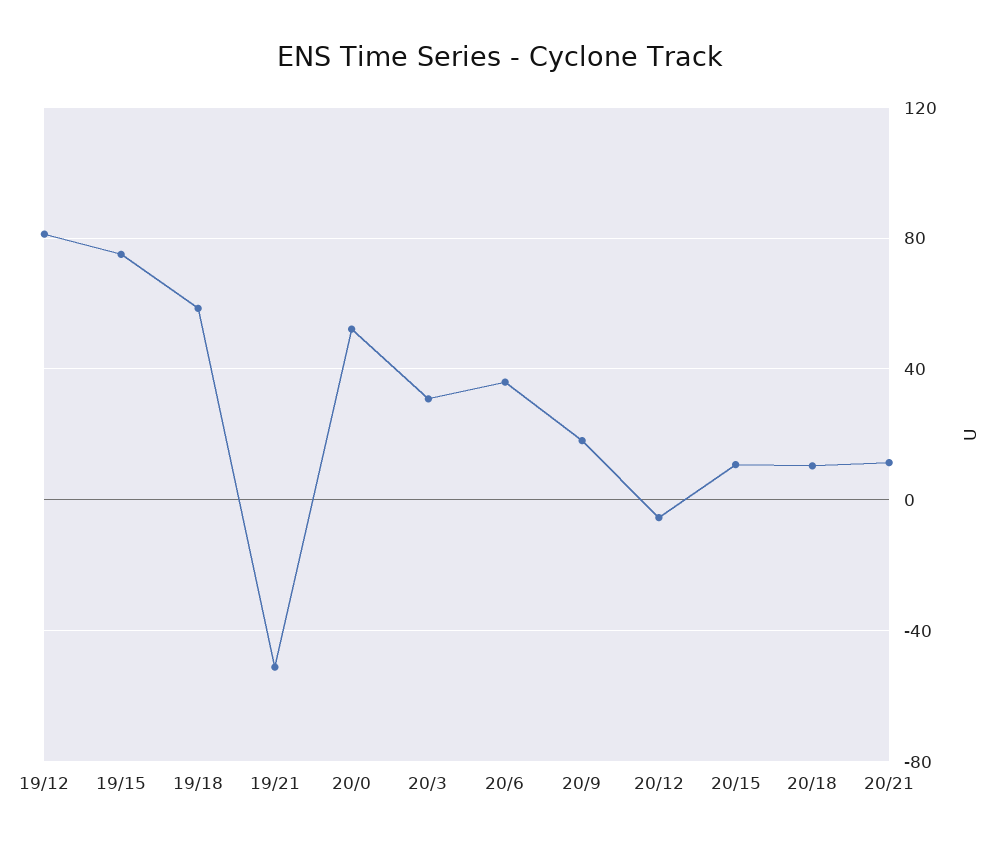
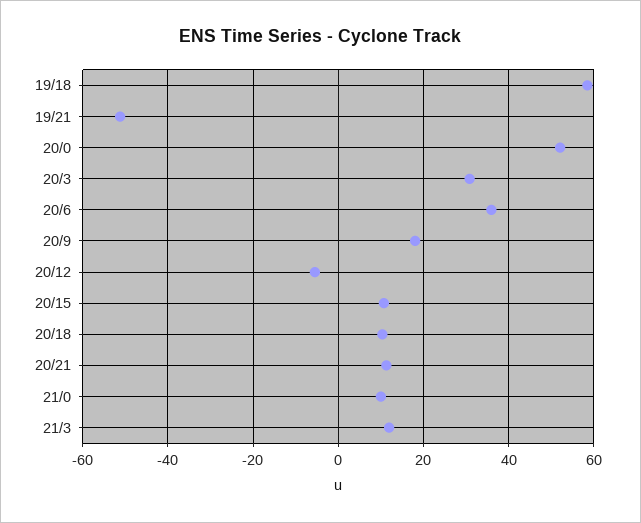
19/12: 80 -> none
19/15: 75 -> none
21/0: none -> 10
21/3: none -> 12

